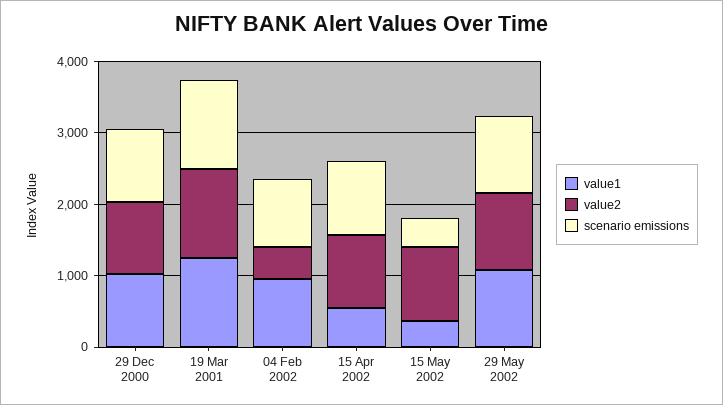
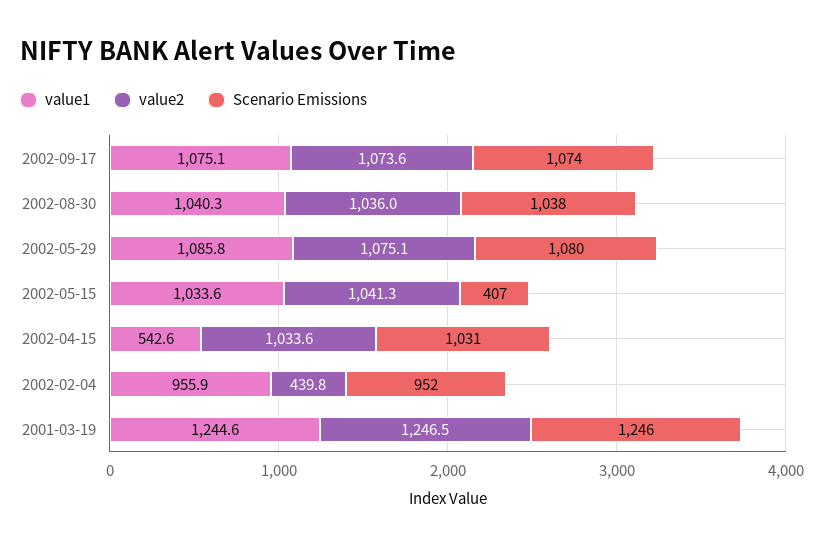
value1, 29 Dec 2000: 1000 -> none
value2, 29 Dec 2000: 1000 -> none
scenario emissions, 29 Dec 2000: 1000 -> none
value1, 15 May 2002: 400 -> 1033.6
value1, 2002-09-17: none -> 1075.1
value2, 2002-09-17: none -> 1073.6
scenario emissions, 2002-09-17: none -> 1074
value1, 2002-08-30: none -> 1040.3
value2, 2002-08-30: none -> 1036
scenario emissions, 2002-08-30: none -> 1038

